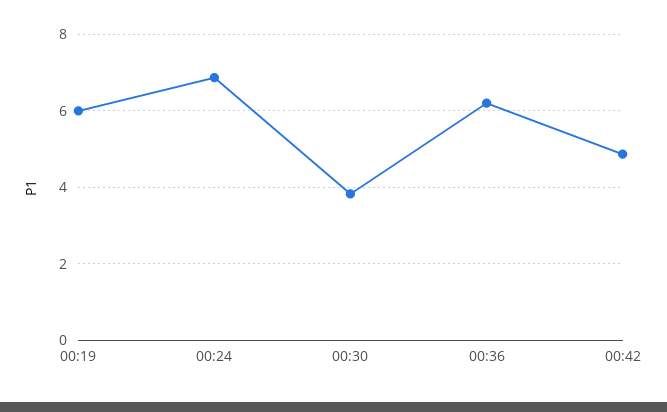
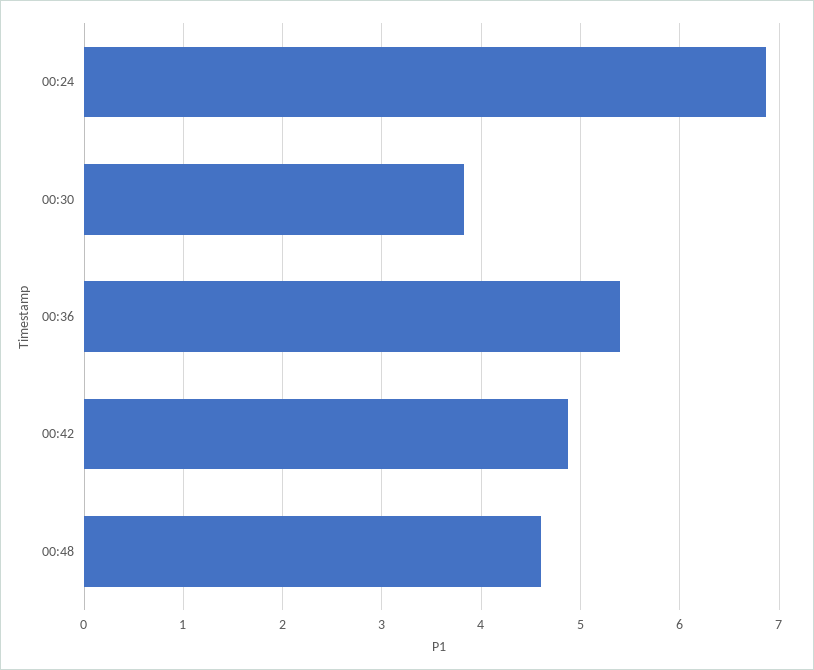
00:19: 6 -> none
00:36: 6.2 -> 5.4
00:48: none -> 4.6

